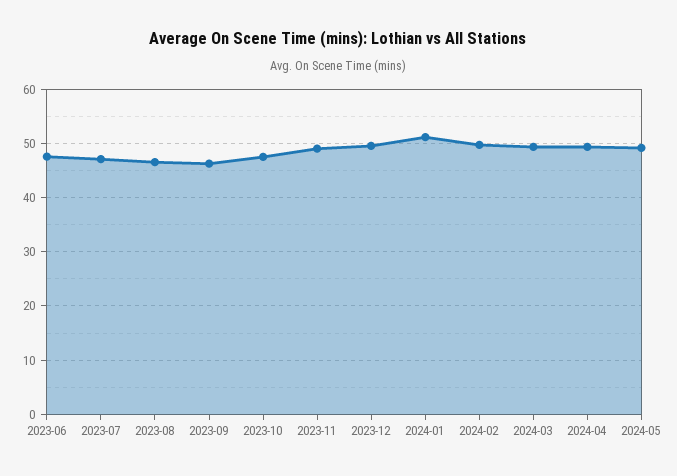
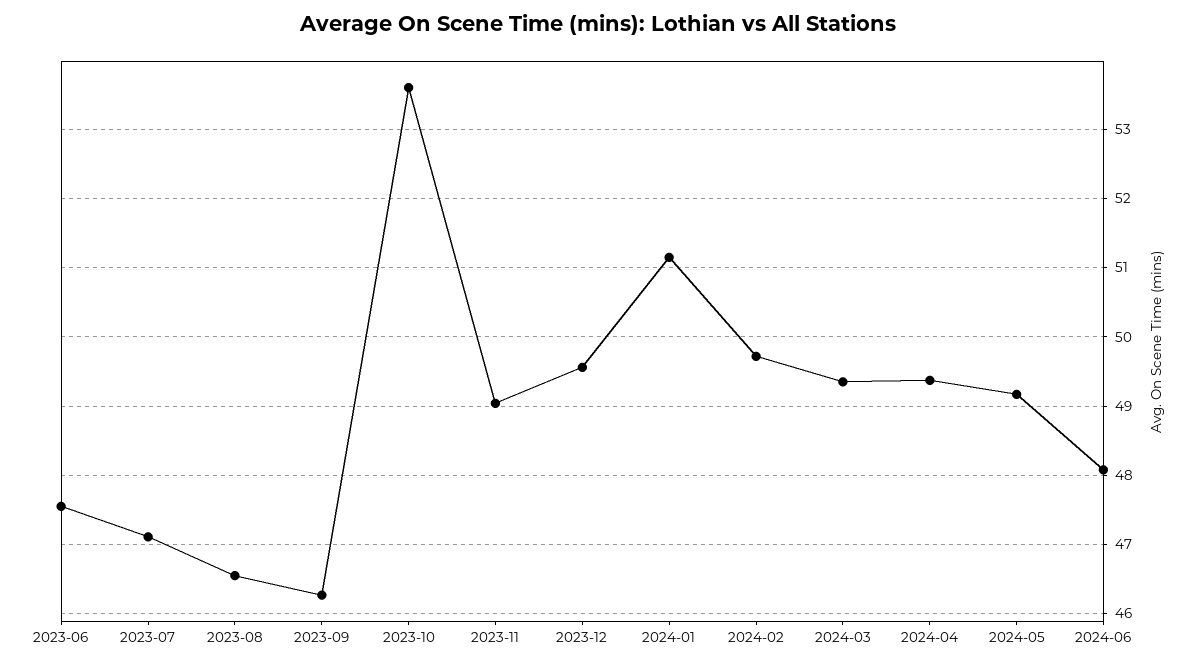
2023-10: 48 -> 53.6
2024-06: none -> 48.1

